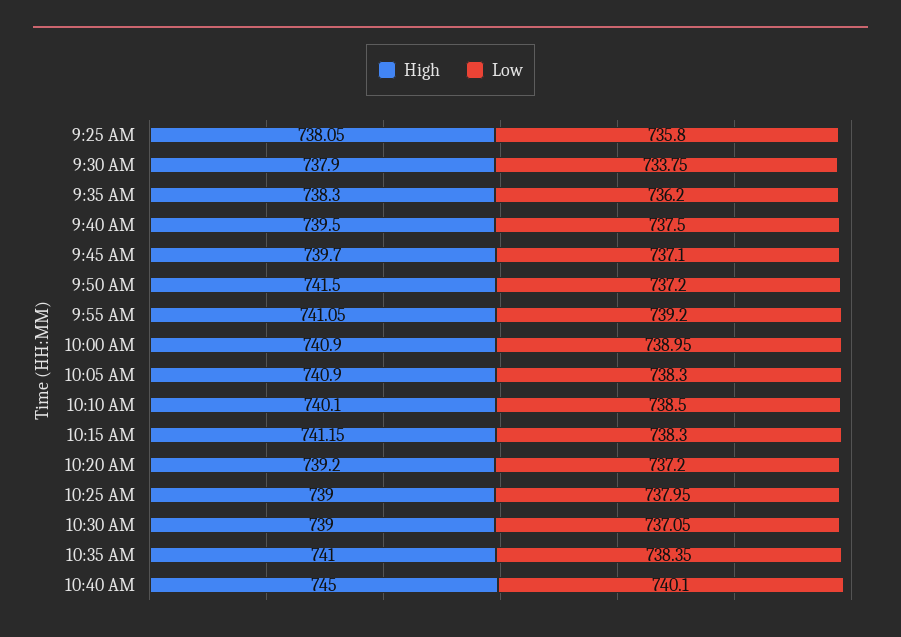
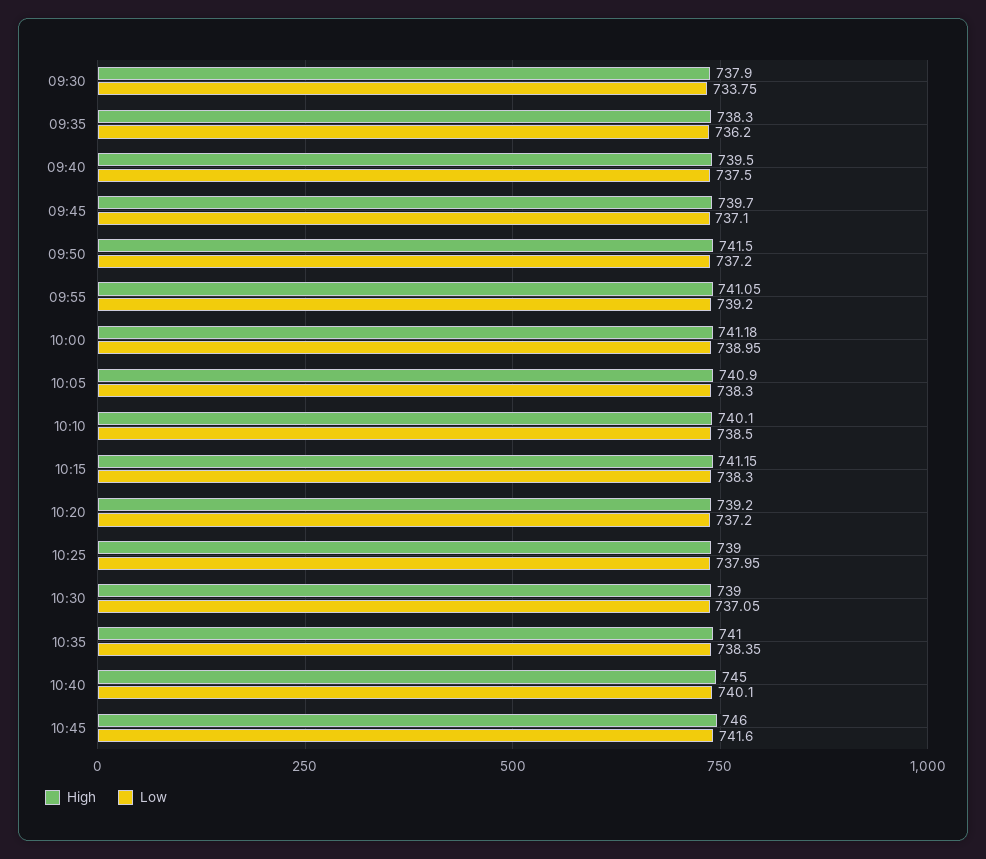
High, 9:25 AM: 738.05 -> none
Low, 9:25 AM: 735.8 -> none
High, 10:00 AM: 740.9 -> 741.18
High, 10:45: none -> 746
Low, 10:45: none -> 741.6

